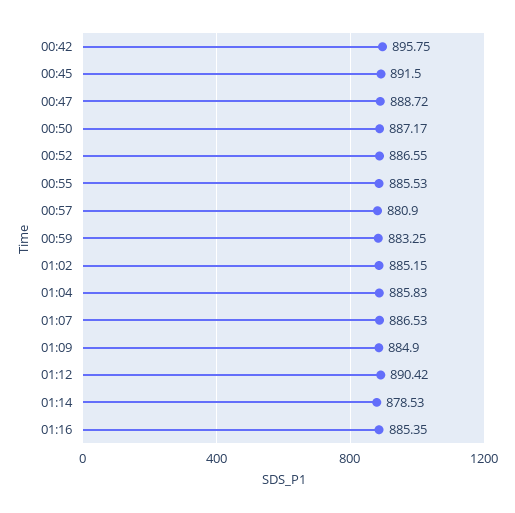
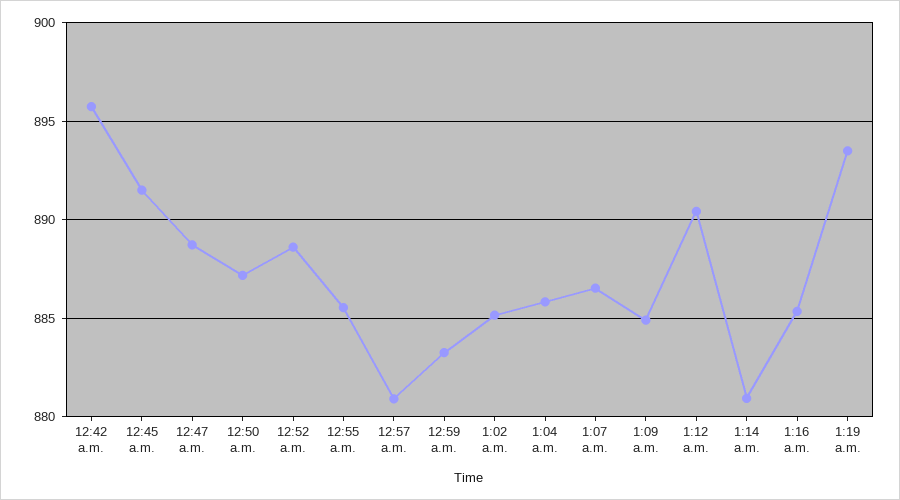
00:52: 886.55 -> 888.5
01:14: 878.53 -> 881
1:19 a.m.: none -> 893.5

